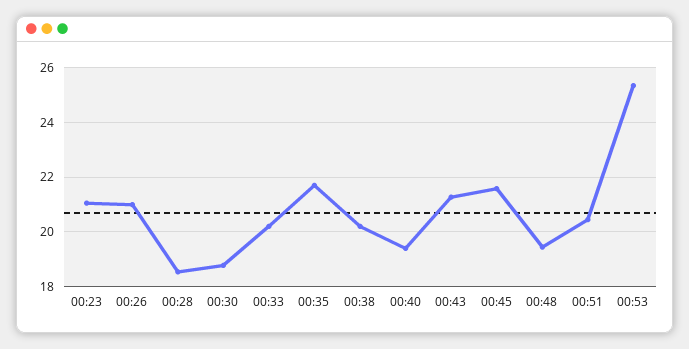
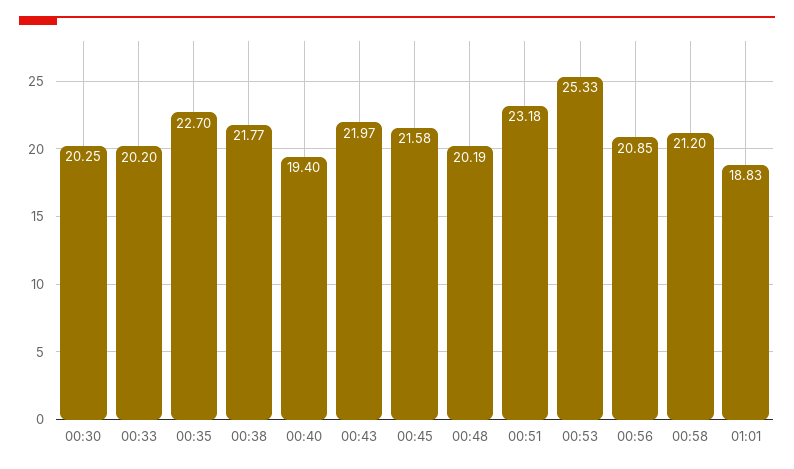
00:23: 21 -> none
00:26: 21 -> none
00:28: 18.5 -> none
00:30: 18.75 -> 20.25
00:35: 21.75 -> 22.7
00:38: 20.25 -> 21.77
00:43: 21.25 -> 21.97
00:48: 19.5 -> 20.19
00:51: 20.5 -> 23.18
00:56: none -> 20.85
00:58: none -> 21.2
01:01: none -> 18.83

